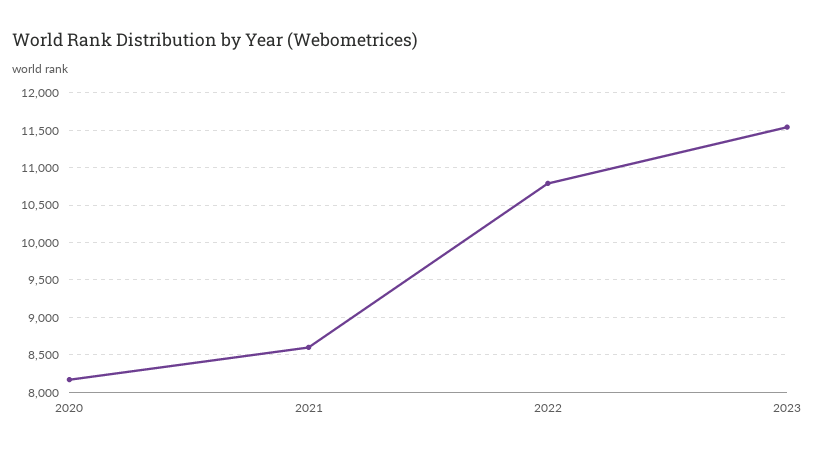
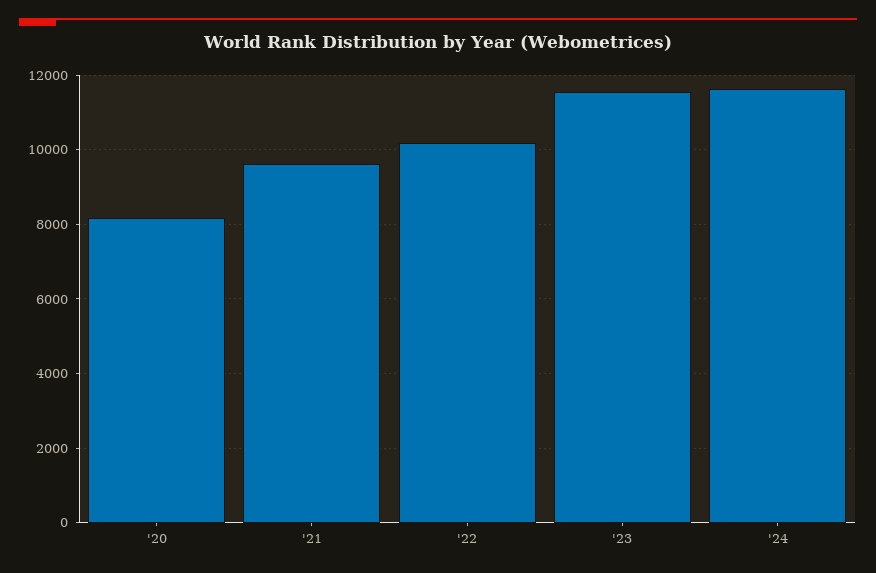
2021: 8600 -> 9600
2022: 10800 -> 10200
'24: none -> 11600

